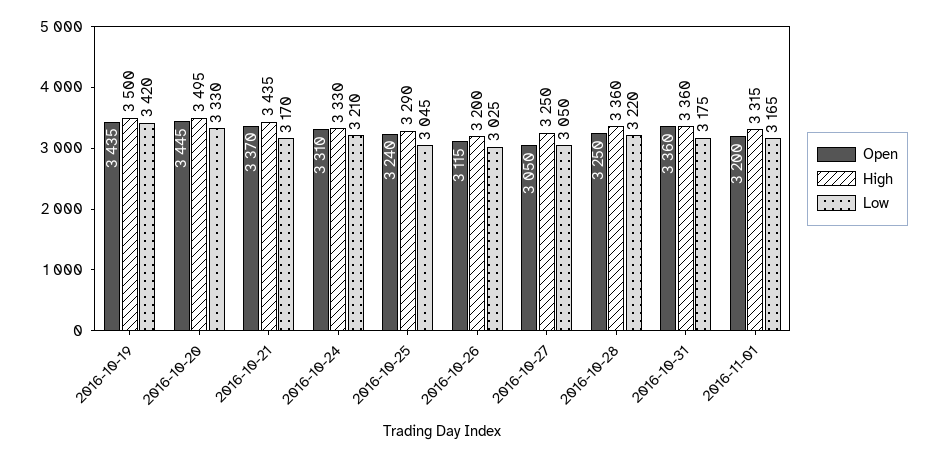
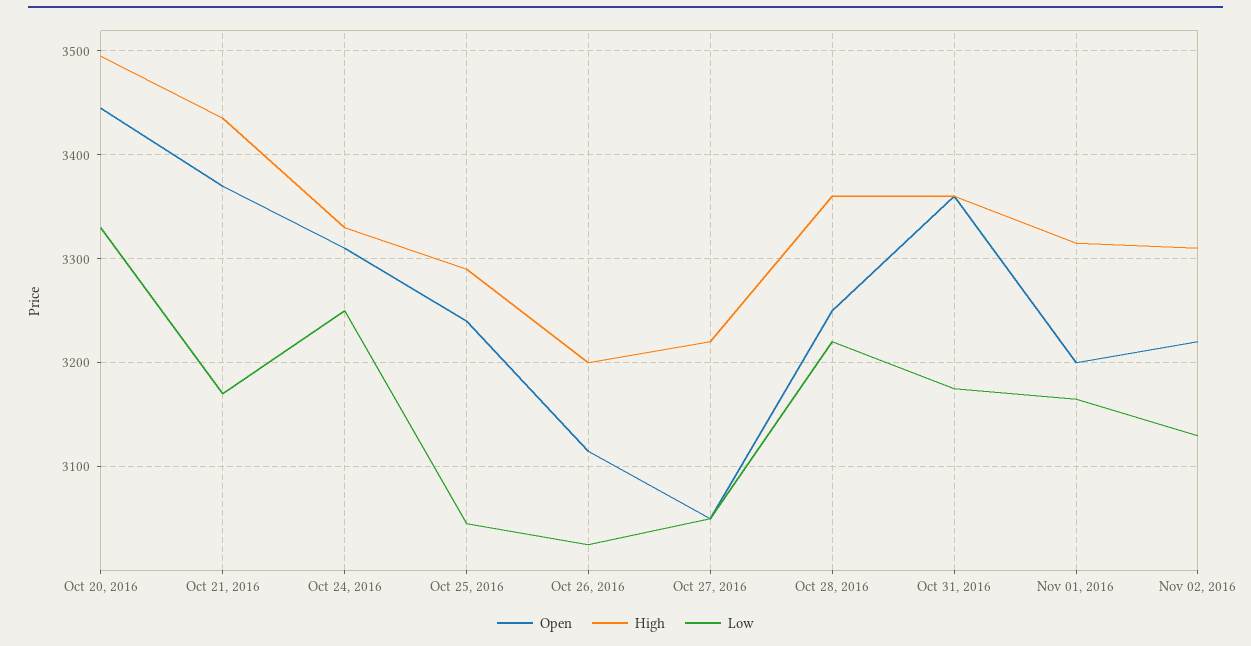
Open, 2016-10-19: 3435 -> none
High, 2016-10-19: 3500 -> none
Low, 2016-10-19: 3420 -> none
Low, 2016-10-24: 3210 -> 3250
High, 2016-10-27: 3250 -> 3220
Open, Nov 02, 2016: none -> 3220
High, Nov 02, 2016: none -> 3310
Low, Nov 02, 2016: none -> 3130

